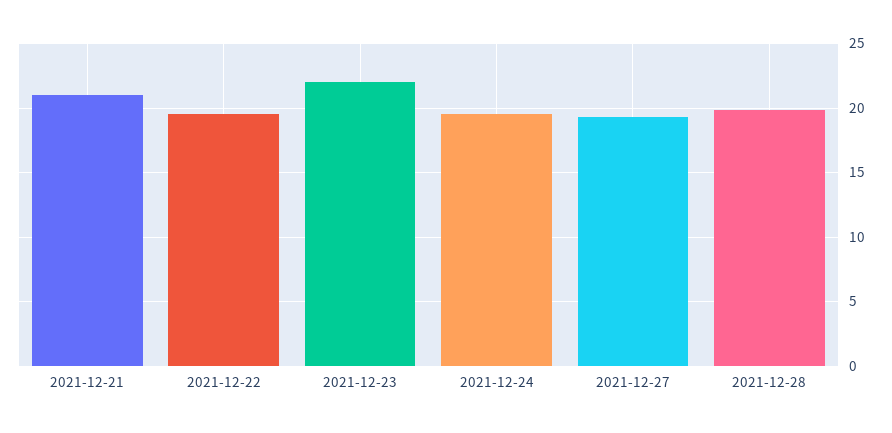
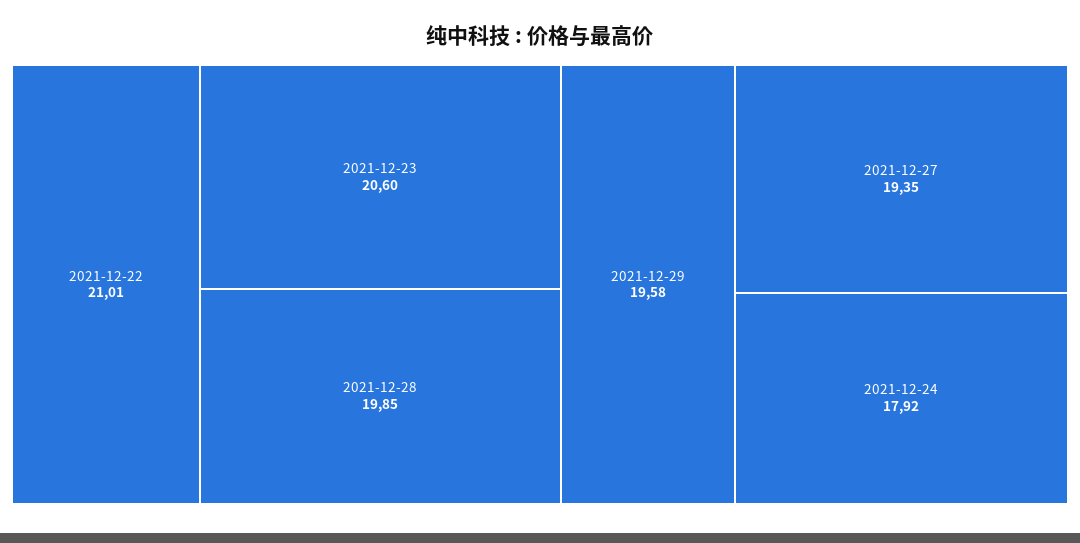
2021-12-21: 21 -> none
2021-12-22: 19.5 -> 21.01
2021-12-23: 22 -> 20.6
2021-12-24: 19.5 -> 17.92
2021-12-29: none -> 19.58

